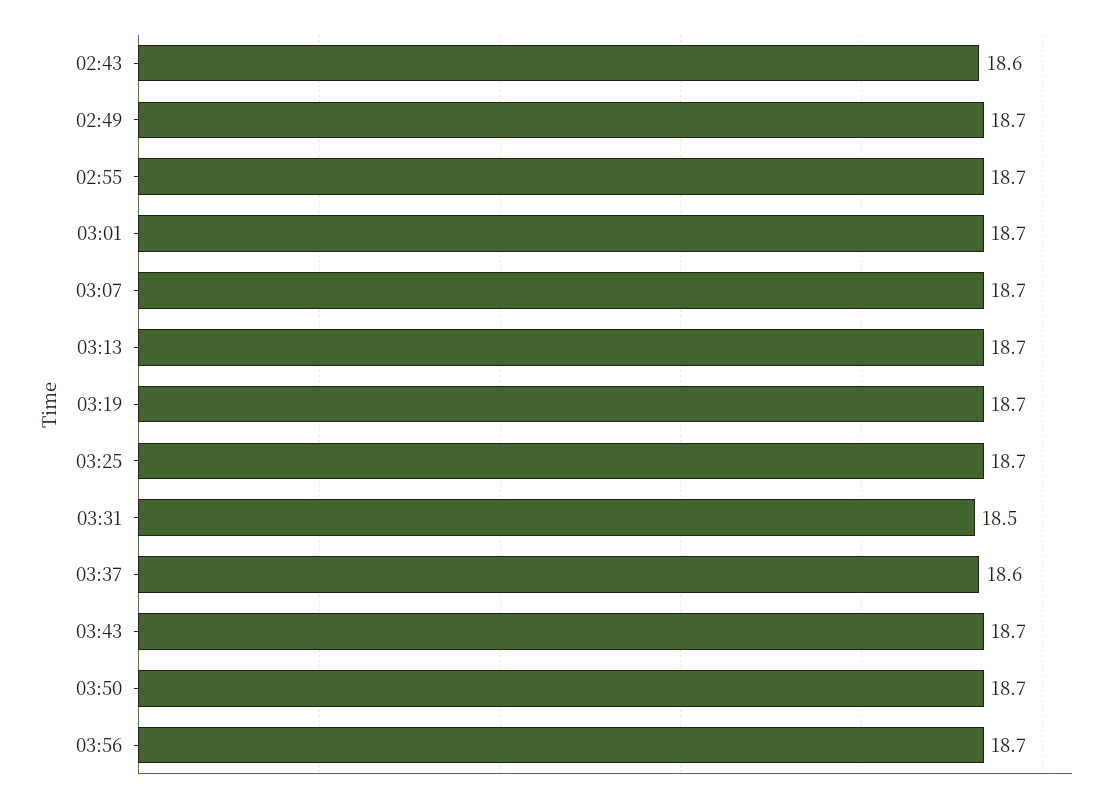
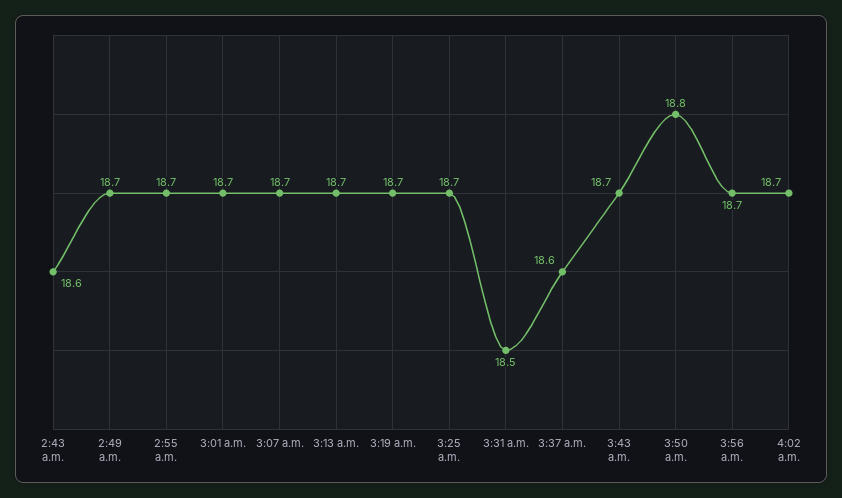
03:50: 18.7 -> 18.8
4:02 a.m.: none -> 18.7

